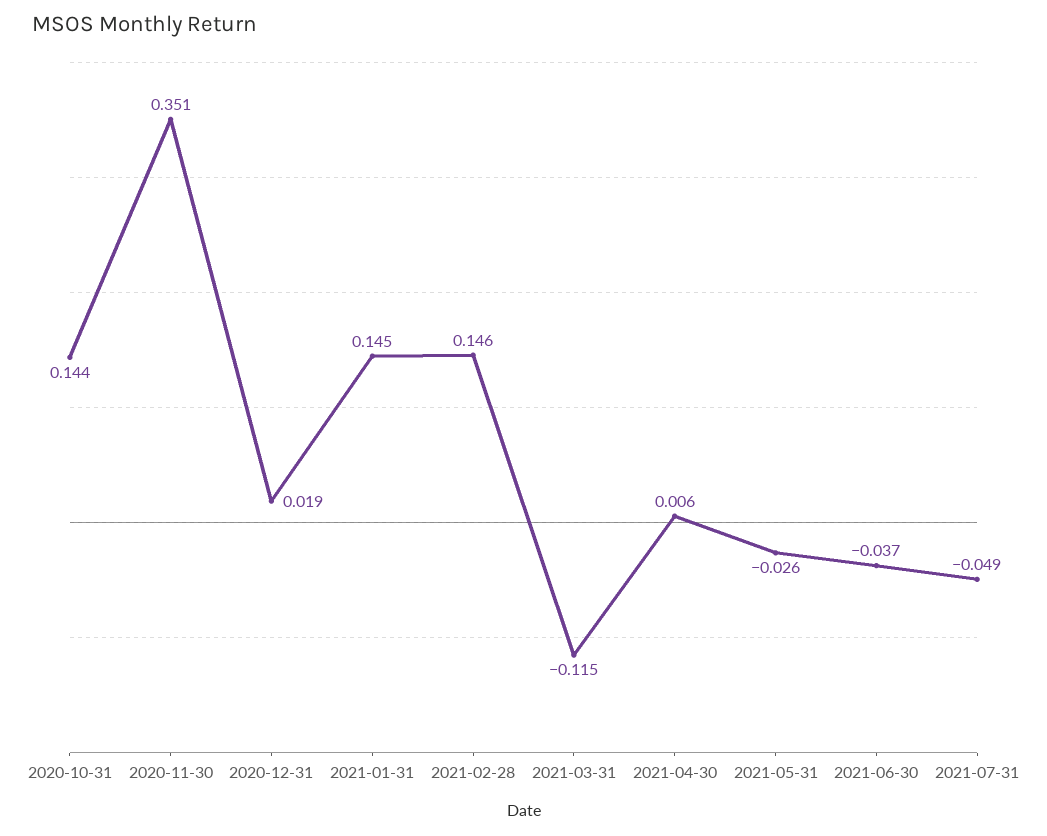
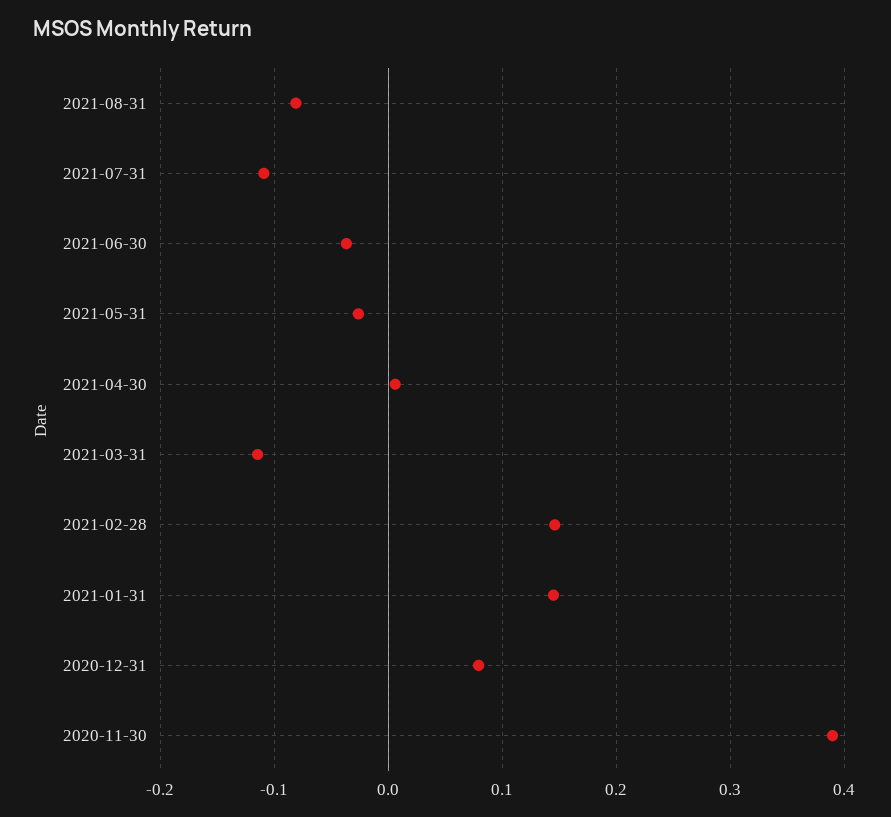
2020-10-31: 0.144 -> none
2020-11-30: 0.351 -> 0.39
2020-12-31: 0.019 -> 0.08
2021-07-31: -0.049 -> -0.11
2021-08-31: none -> -0.08

